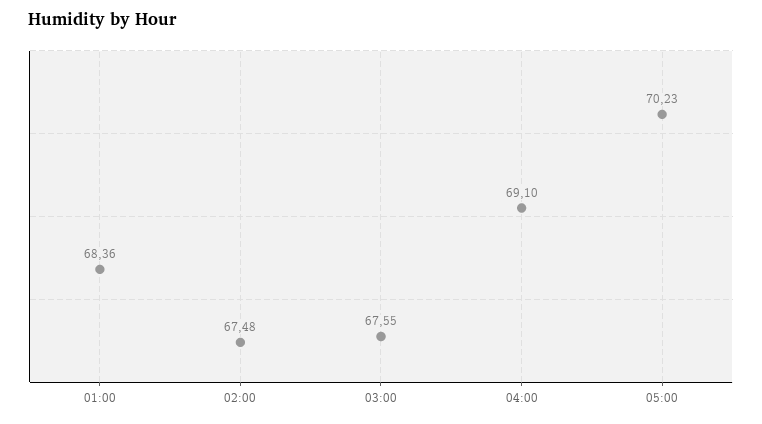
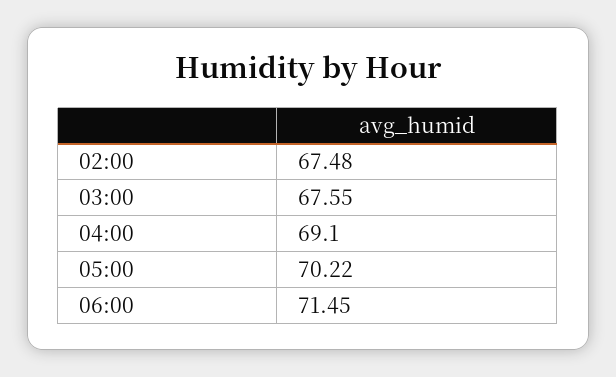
01:00: 68.36 -> none
05:00: 70.23 -> 70.22
06:00: none -> 71.45

